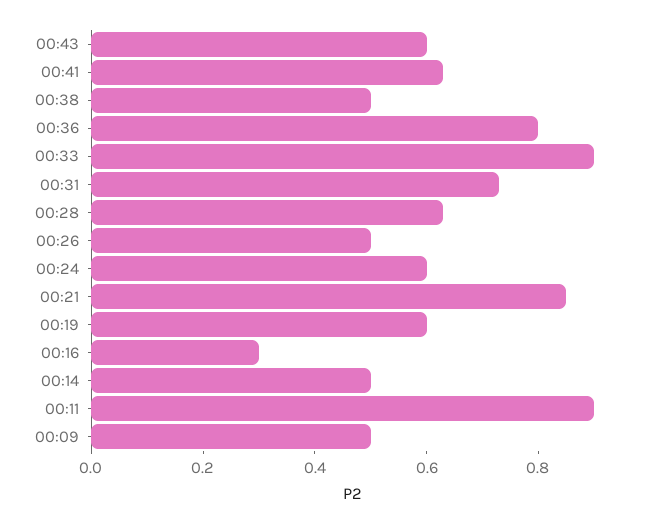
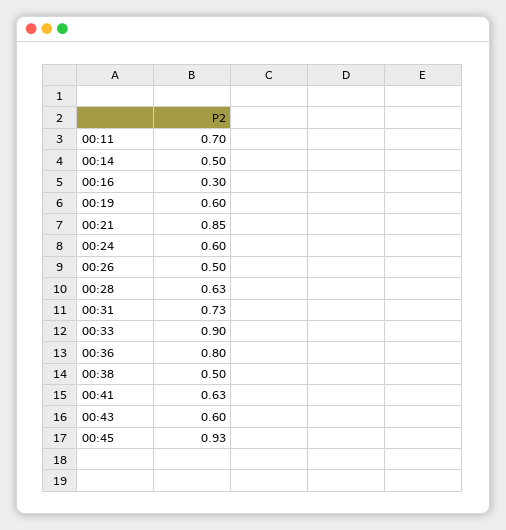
00:11: 0.9 -> 0.7
00:09: 0.5 -> none
00:45: none -> 0.93

